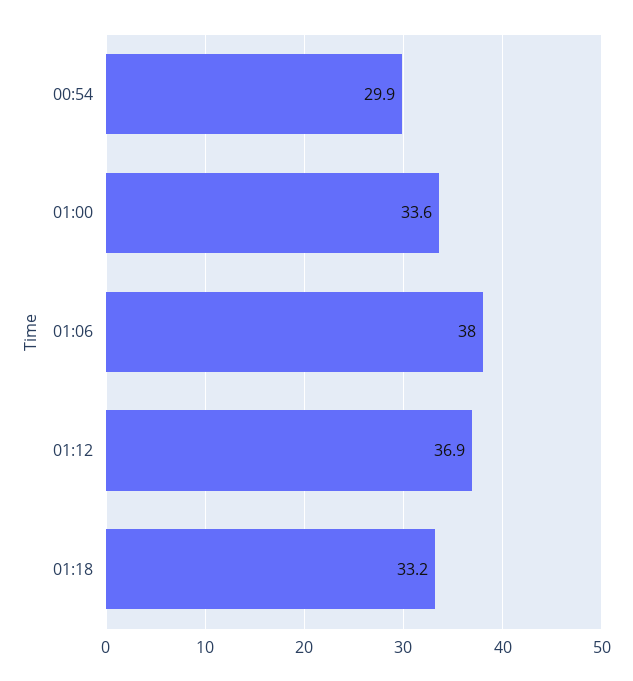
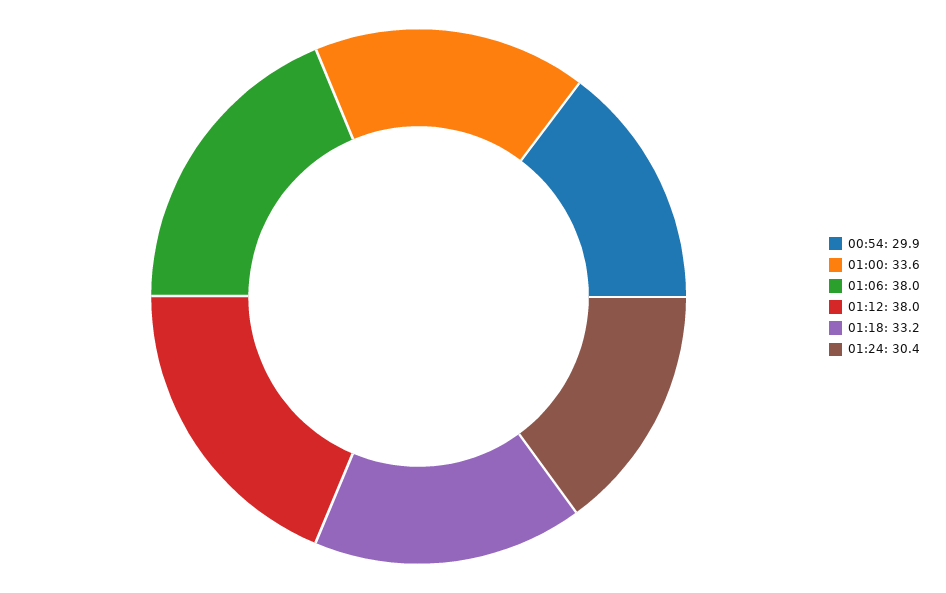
01:12: 36.9 -> 38
01:24: none -> 30.4

